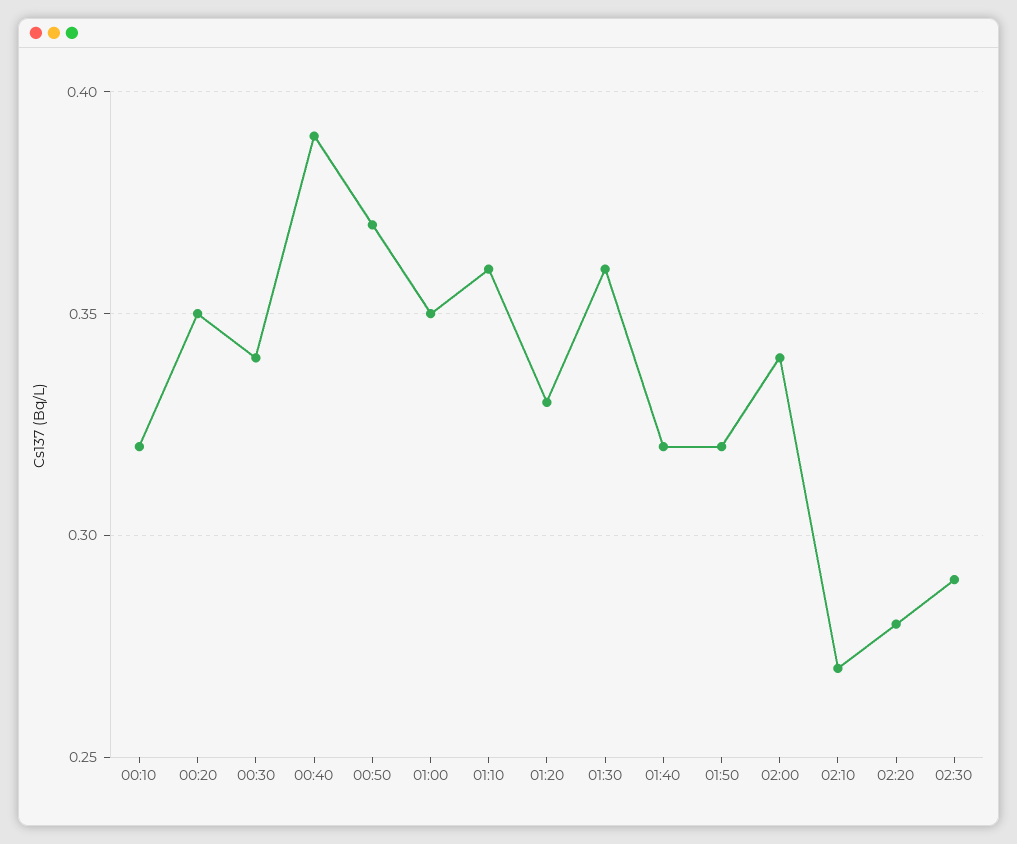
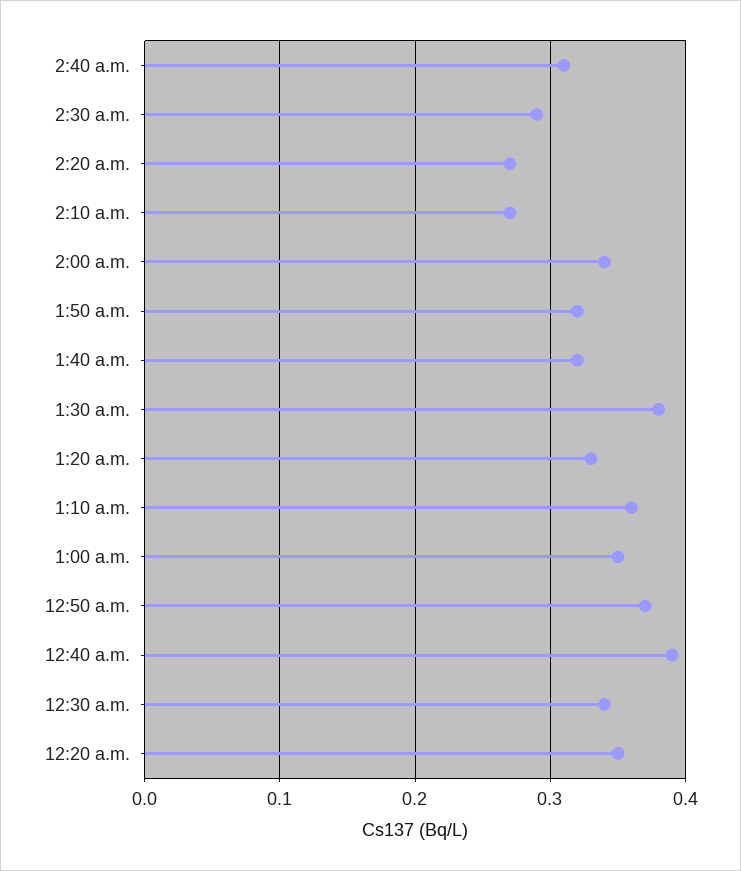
00:10: 0.32 -> none
01:30: 0.36 -> 0.38
02:20: 0.28 -> 0.27
2:40 a.m.: none -> 0.31

